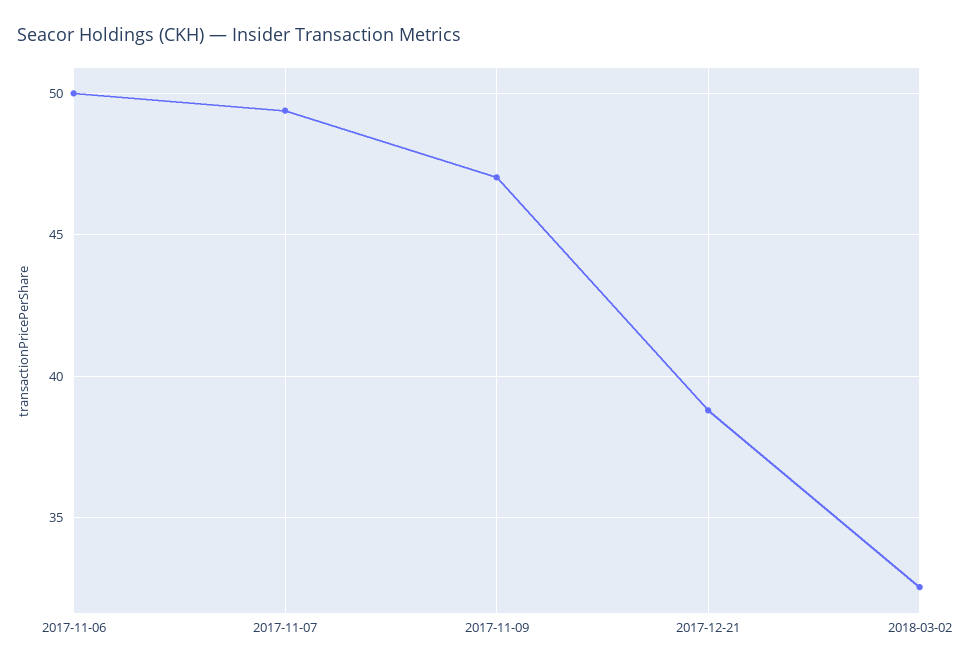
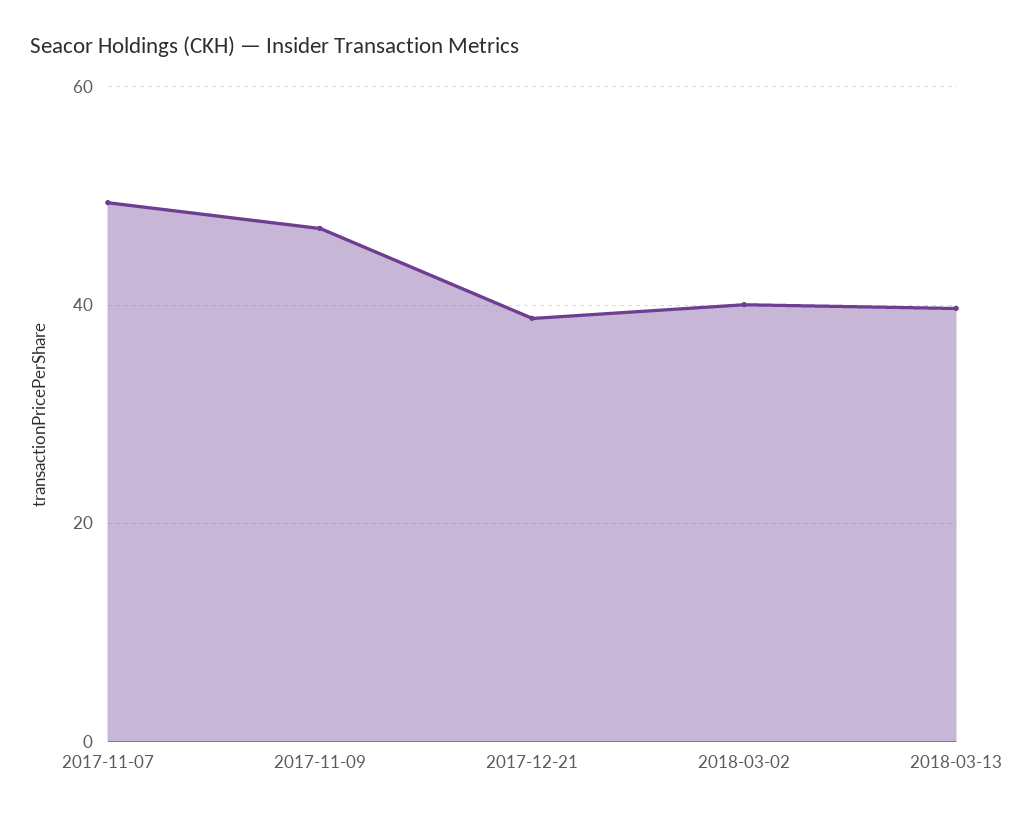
2017-11-06: 50 -> none
2018-03-02: 32.5 -> 40
2018-03-13: none -> 40

